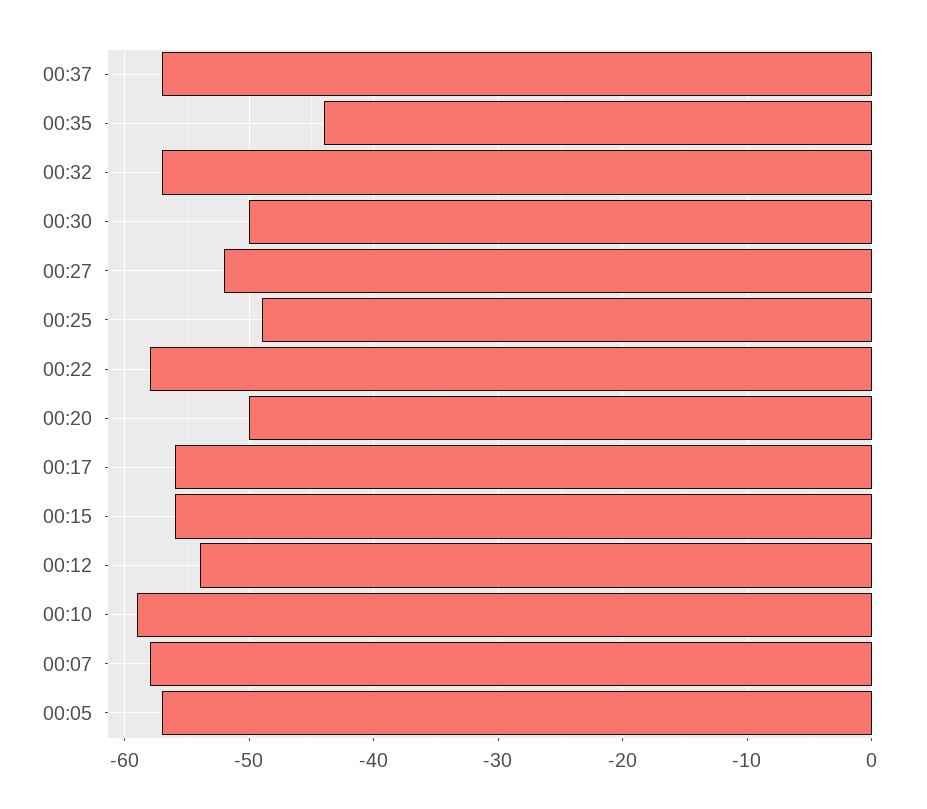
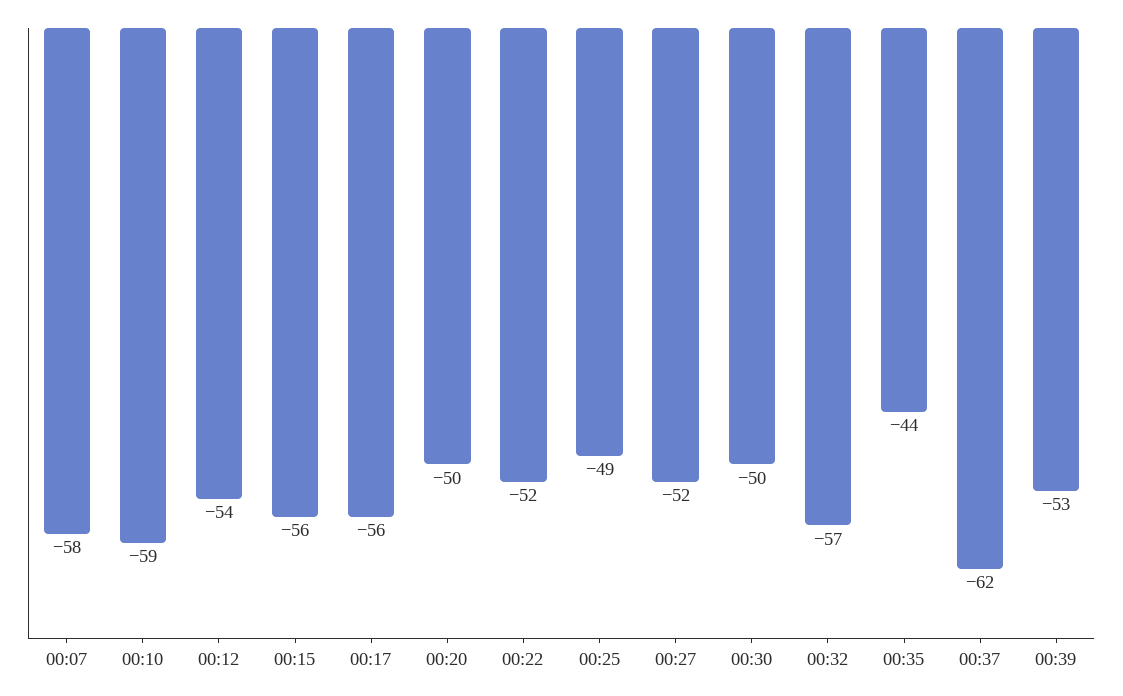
00:37: -57 -> -62
00:22: -58 -> -52
00:05: -57 -> none
00:39: none -> -53

